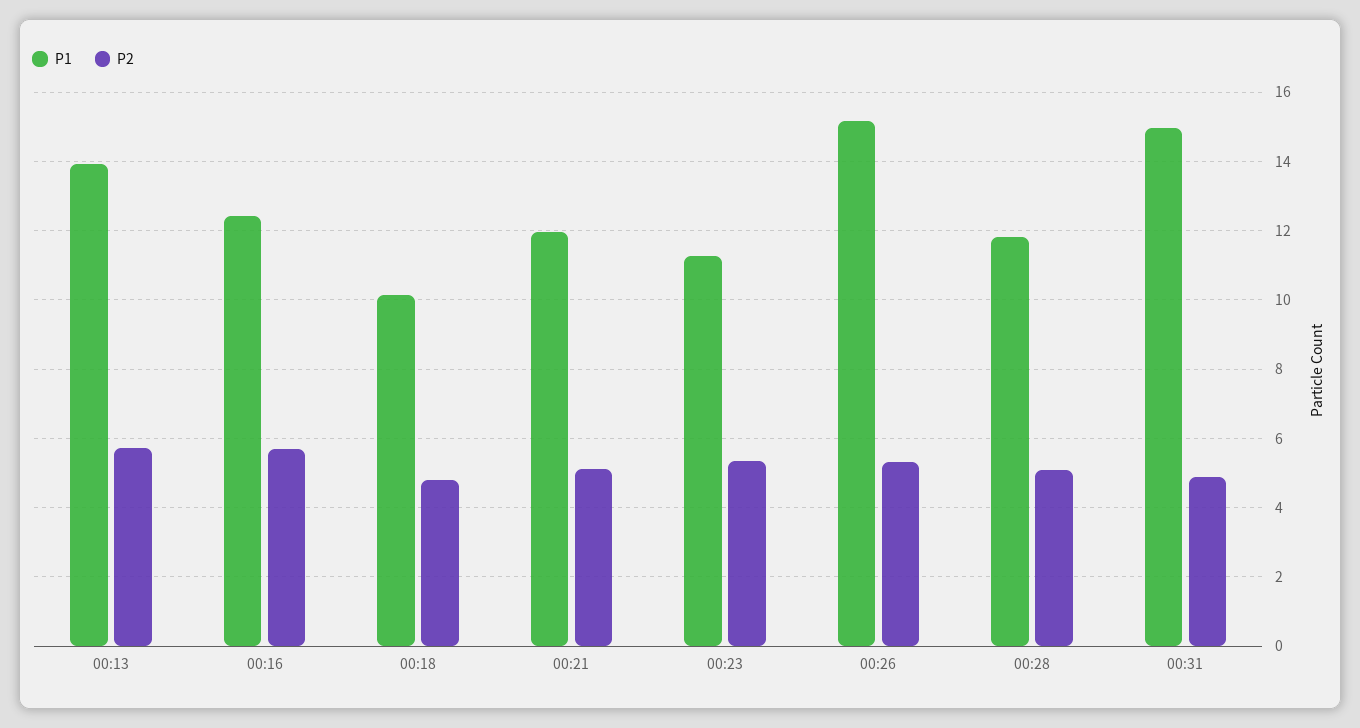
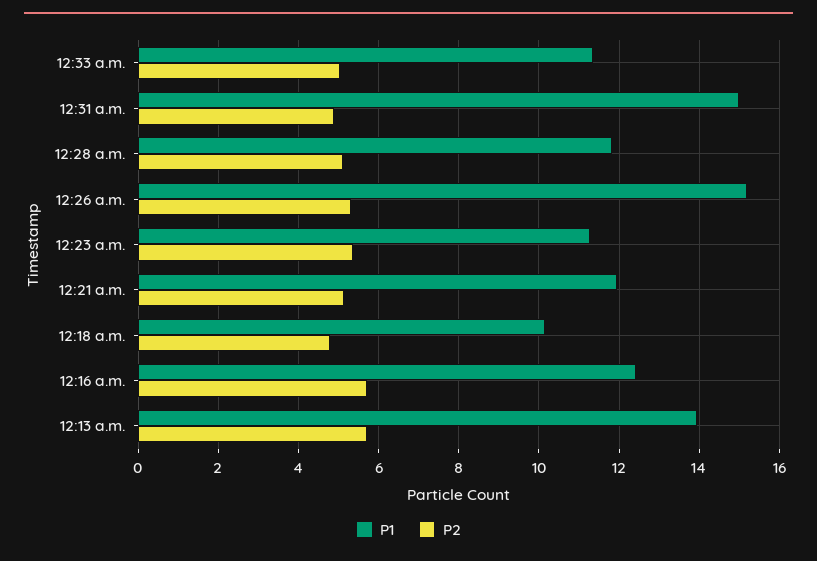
P1, 12:33 a.m.: none -> 11.4
P2, 12:33 a.m.: none -> 5

